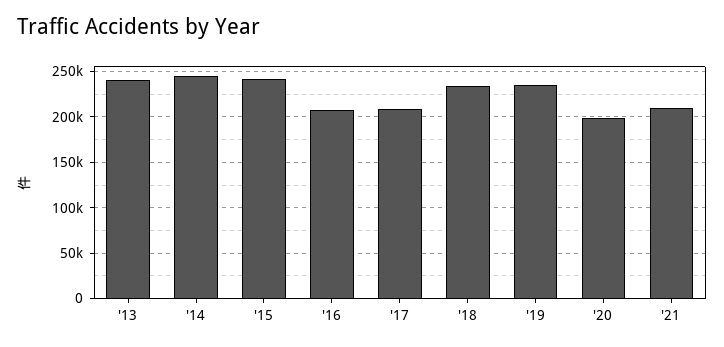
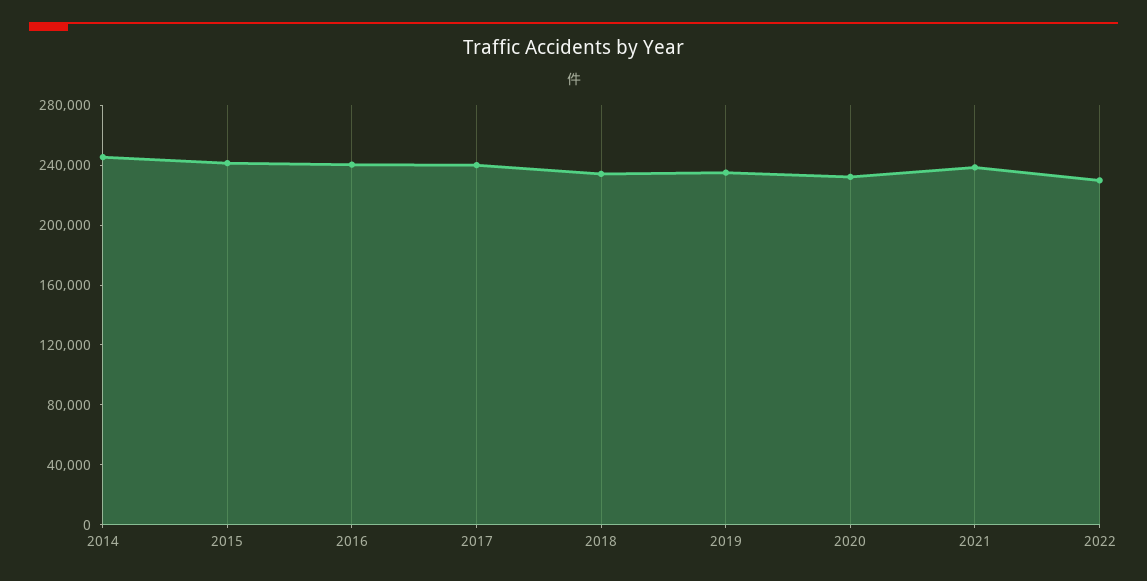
'13: 240000 -> none
'16: 210000 -> 240000
'17: 210000 -> 240000
'20: 200000 -> 230000
'21: 210000 -> 240000
2022: none -> 230000

